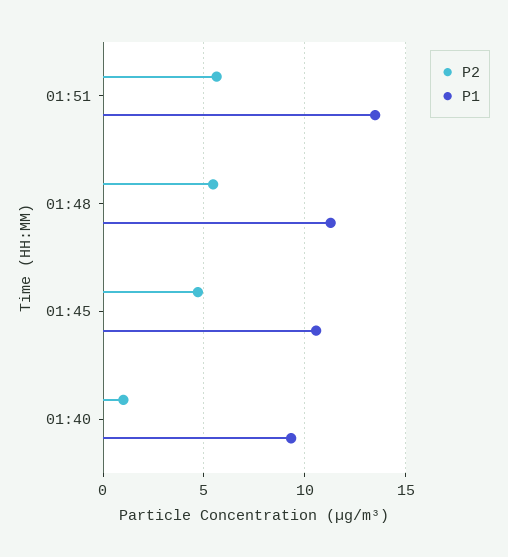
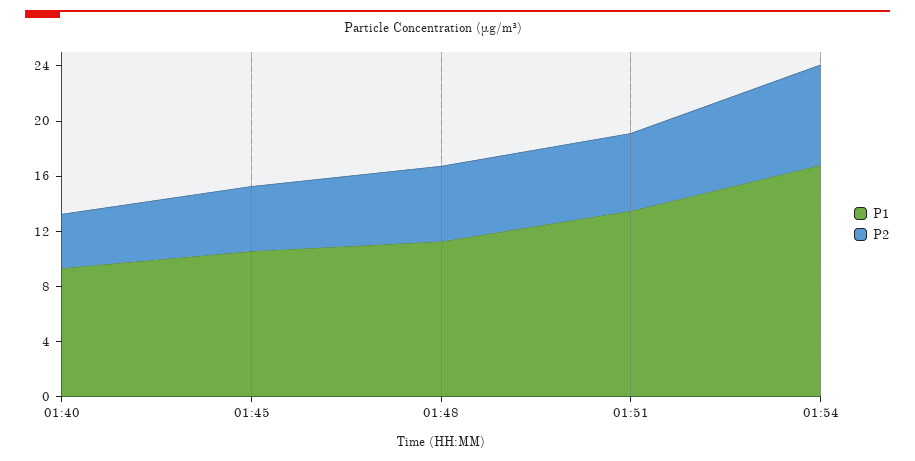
P2, 01:40: 1 -> 4
P1, 01:54: none -> 17
P2, 01:54: none -> 7

